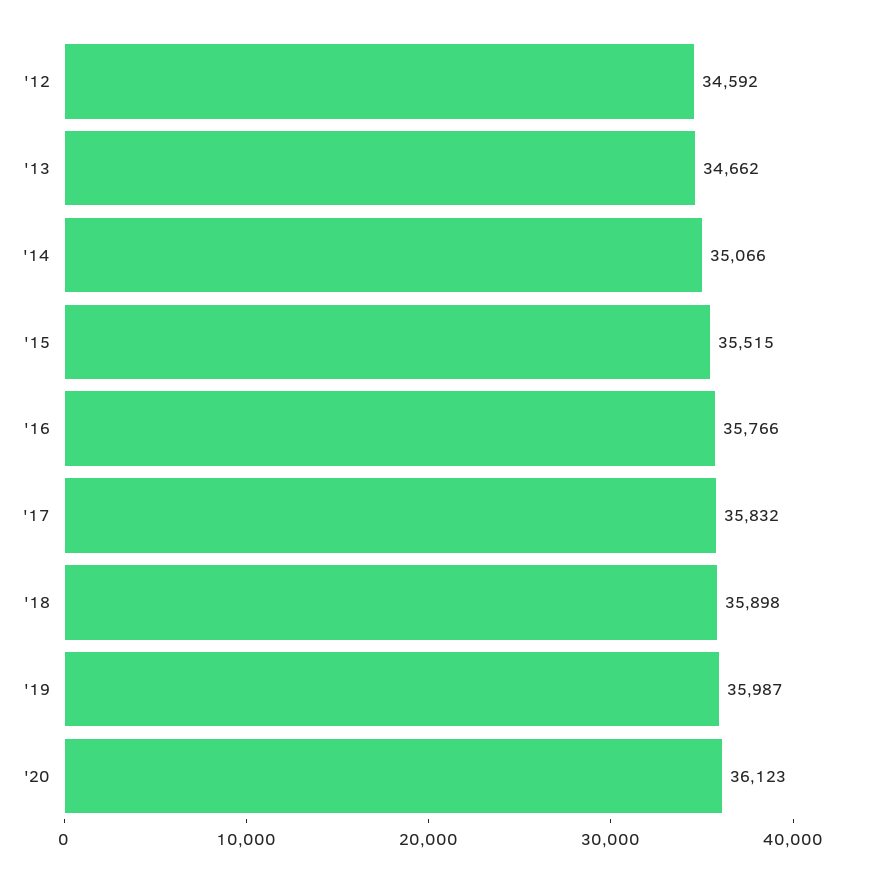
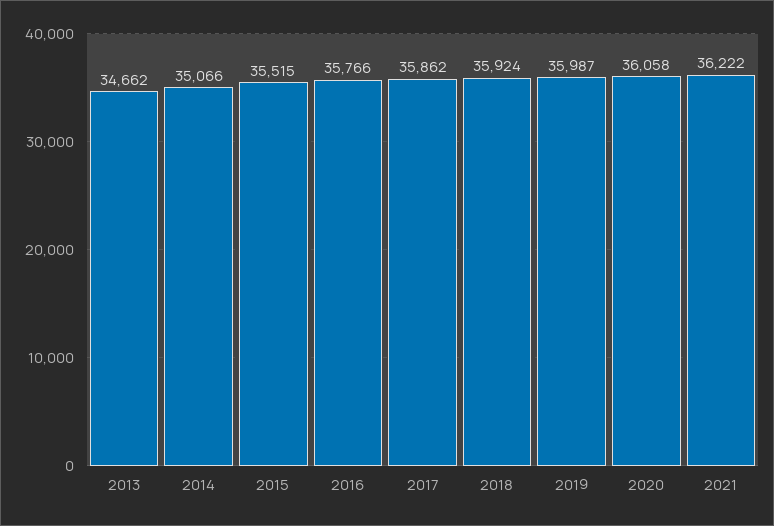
'12: 34592 -> none
'17: 35832 -> 35862
'18: 35898 -> 35924
'20: 36123 -> 36058
2021: none -> 36222

